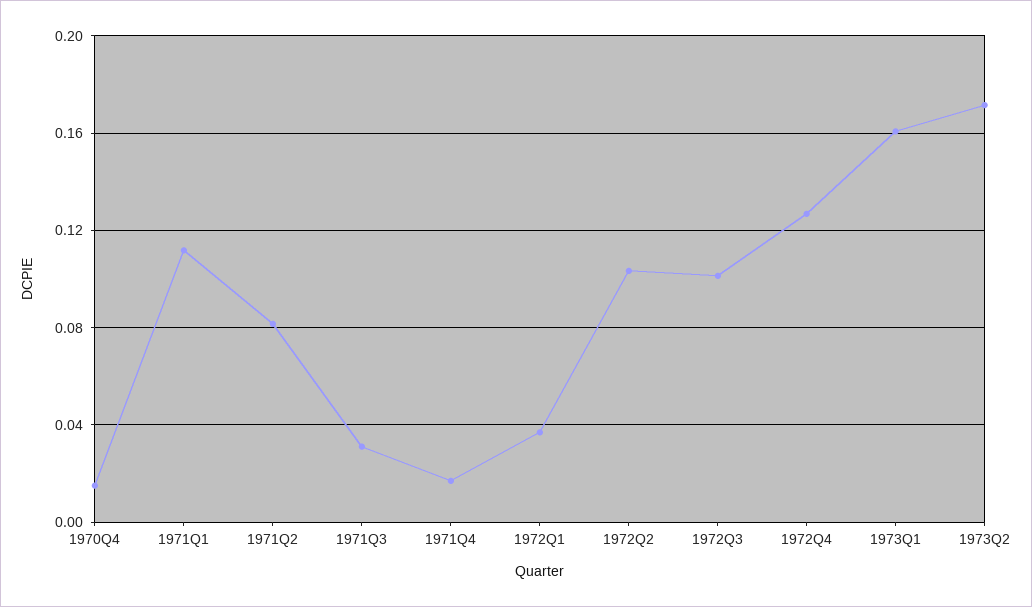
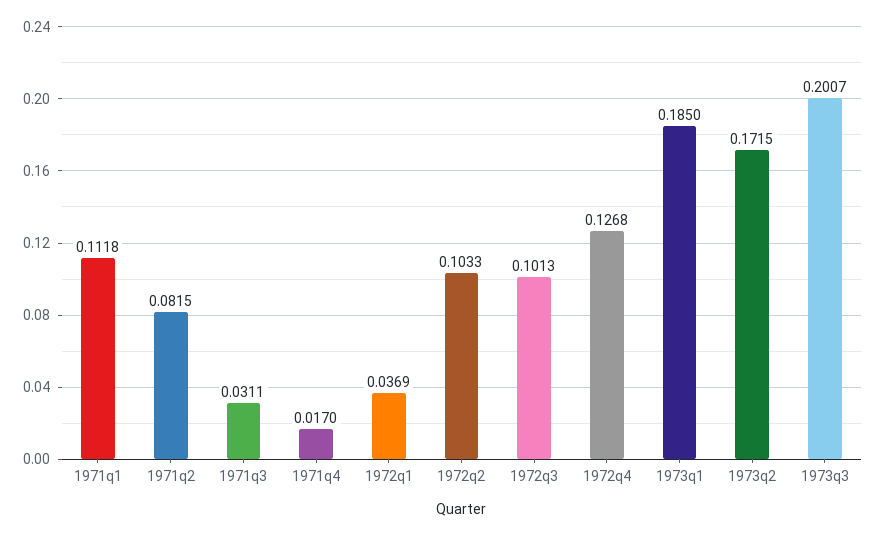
1970Q4: 0.015 -> none
1973Q1: 0.16 -> 0.185
1973q3: none -> 0.2007

